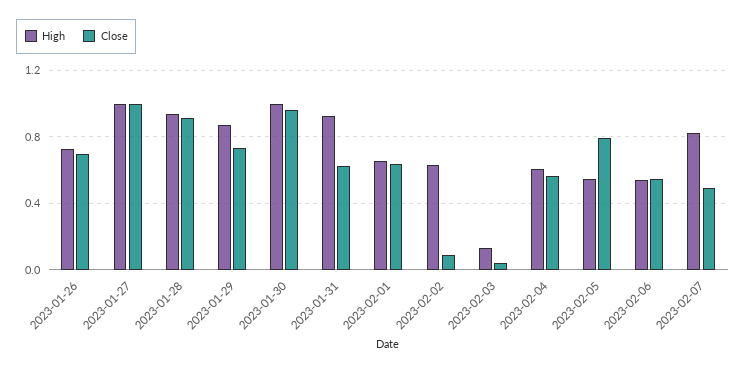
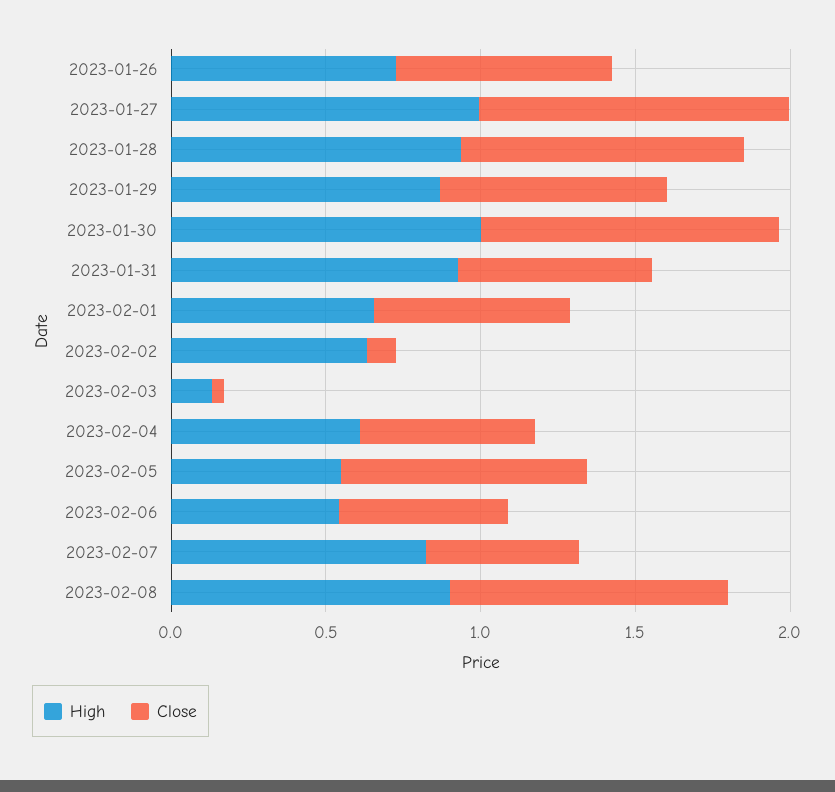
High, 2023-02-08: none -> 0.9
Close, 2023-02-08: none -> 0.9

